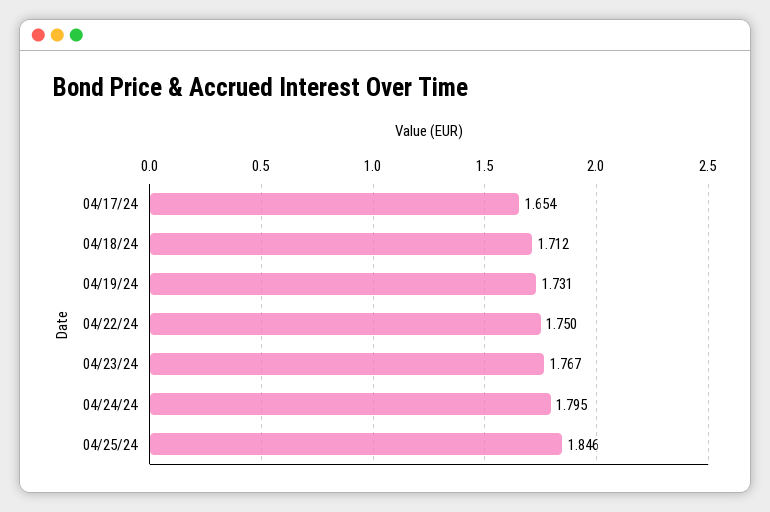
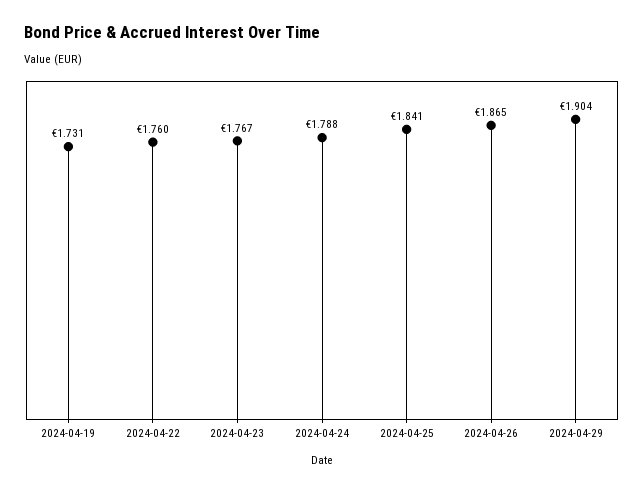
04/17/24: 1.654 -> none
04/18/24: 1.712 -> none
04/22/24: 1.75 -> 1.76
04/24/24: 1.795 -> 1.788
04/25/24: 1.846 -> 1.841
2024-04-26: none -> 1.865
2024-04-29: none -> 1.904

